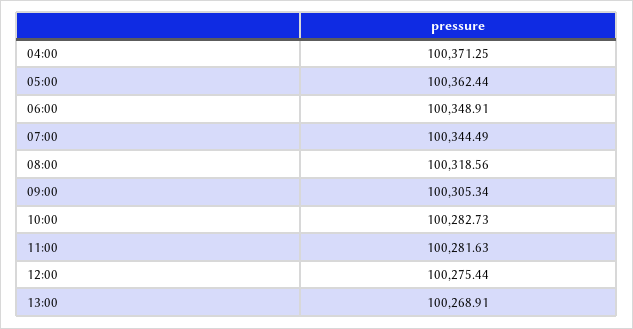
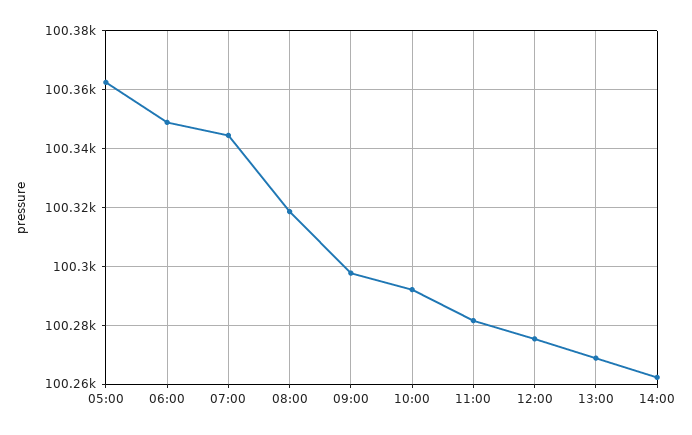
04:00: 100371.25 -> none
09:00: 100305.34 -> 100297.5
10:00: 100282.73 -> 100292.5
14:00: none -> 100262.5

